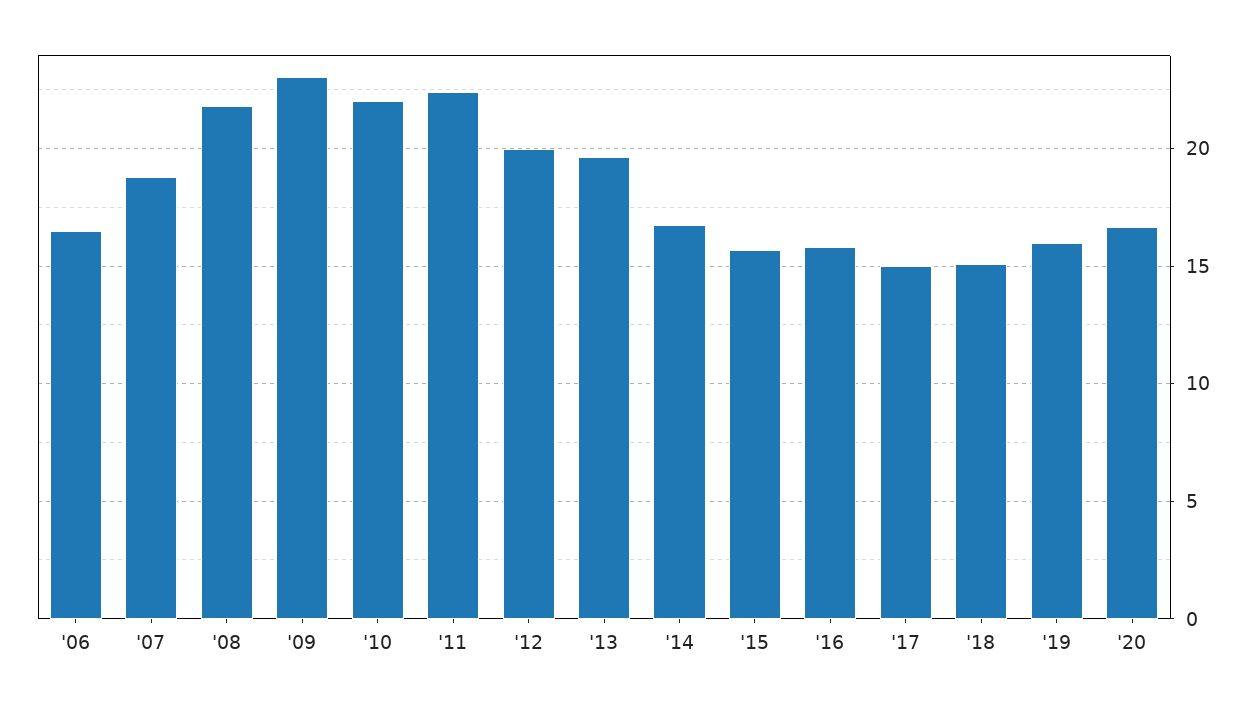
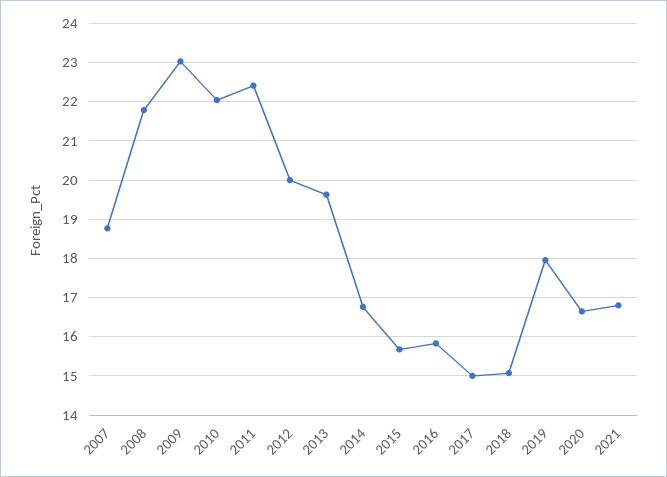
'06: 16.5 -> none
'19: 16 -> 18
2021: none -> 16.8

